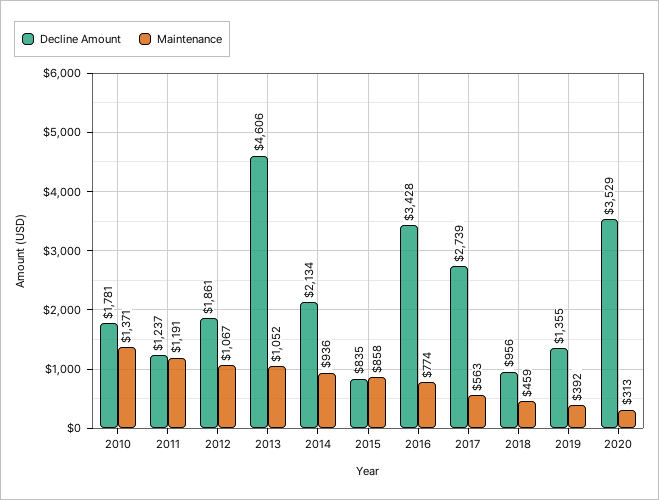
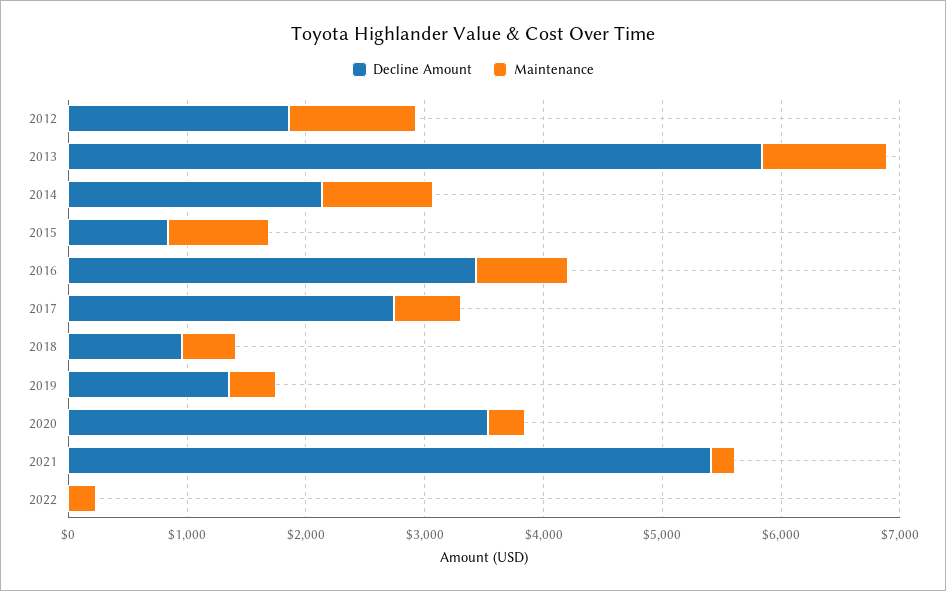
Decline Amount, 2010: 1781 -> none
Maintenance, 2010: 1371 -> none
Decline Amount, 2011: 1237 -> none
Maintenance, 2011: 1191 -> none
Decline Amount, 2013: 4606 -> 5800
Decline Amount, 2021: none -> 5400
Maintenance, 2021: none -> 200
Decline Amount, 2022: none -> 0
Maintenance, 2022: none -> 200

